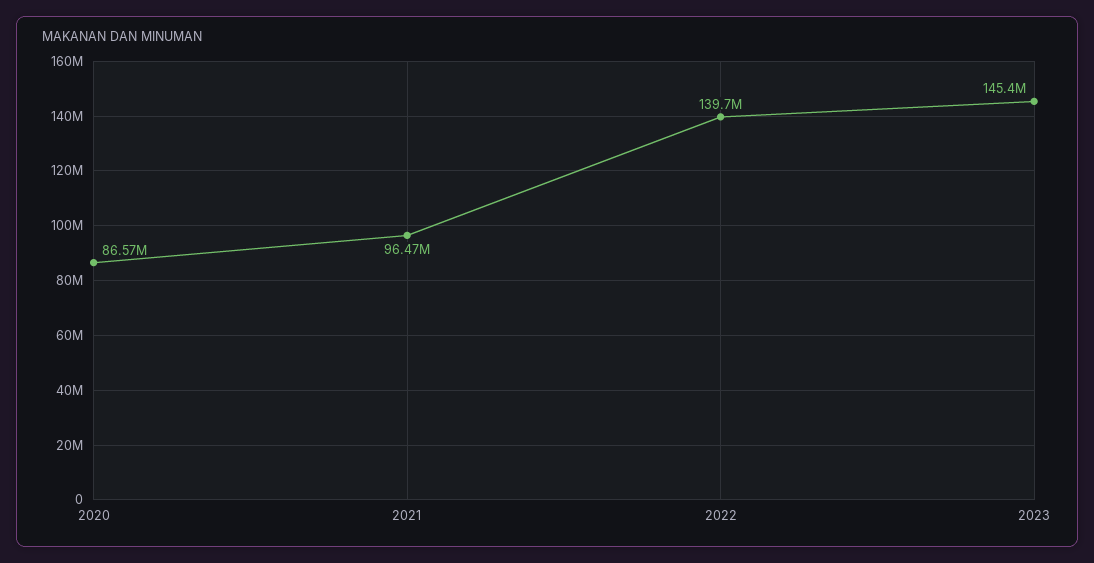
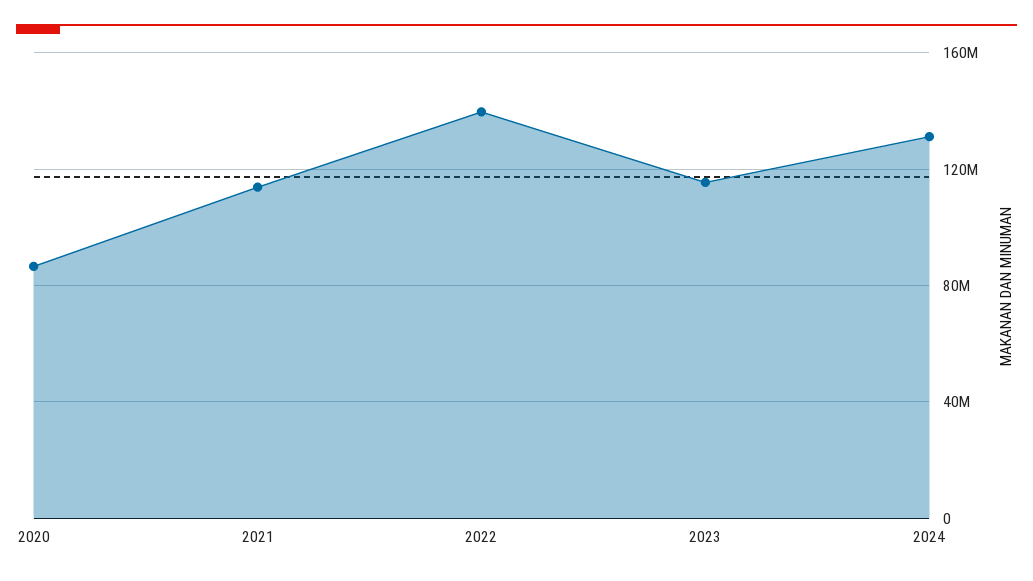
2021: 96470000 -> 115000000
2023: 145400000 -> 115000000
2024: none -> 130000000

